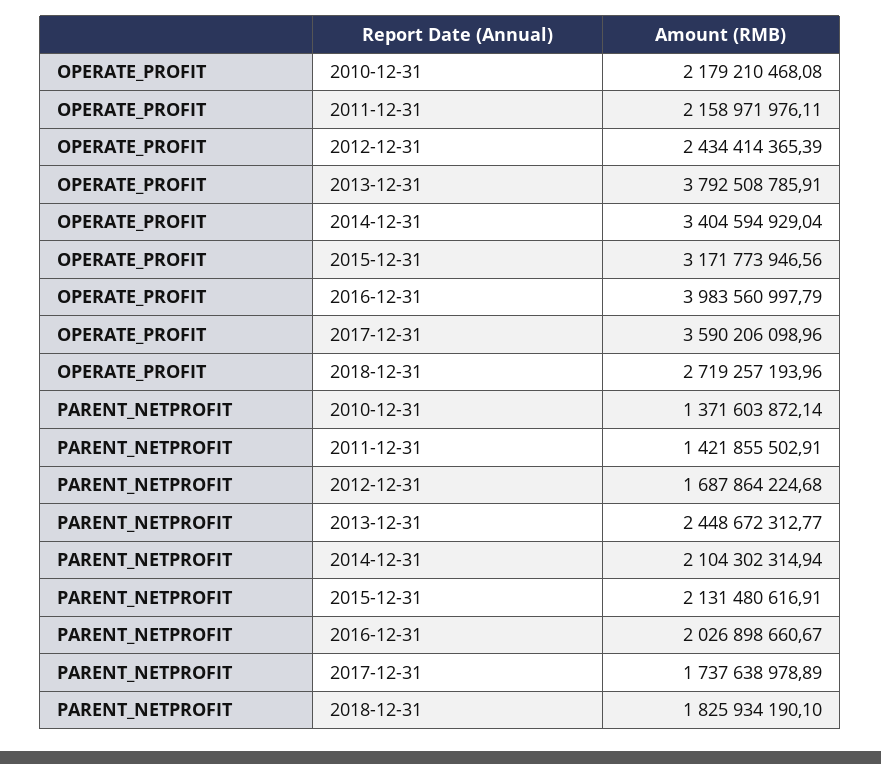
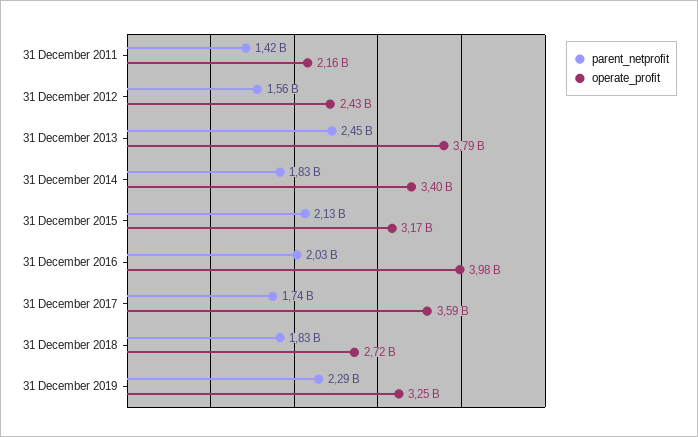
OPERATE_PROFIT, 2010-12-31: 2179210468.08 -> none
PARENT_NETPROFIT, 2010-12-31: 1371603872.14 -> none
PARENT_NETPROFIT, 2012-12-31: 1687864224.68 -> 1560000000
PARENT_NETPROFIT, 2014-12-31: 2104302314.94 -> 1830000000
PARENT_NETPROFIT, 31 December 2019: none -> 2290000000
OPERATE_PROFIT, 31 December 2019: none -> 3250000000

